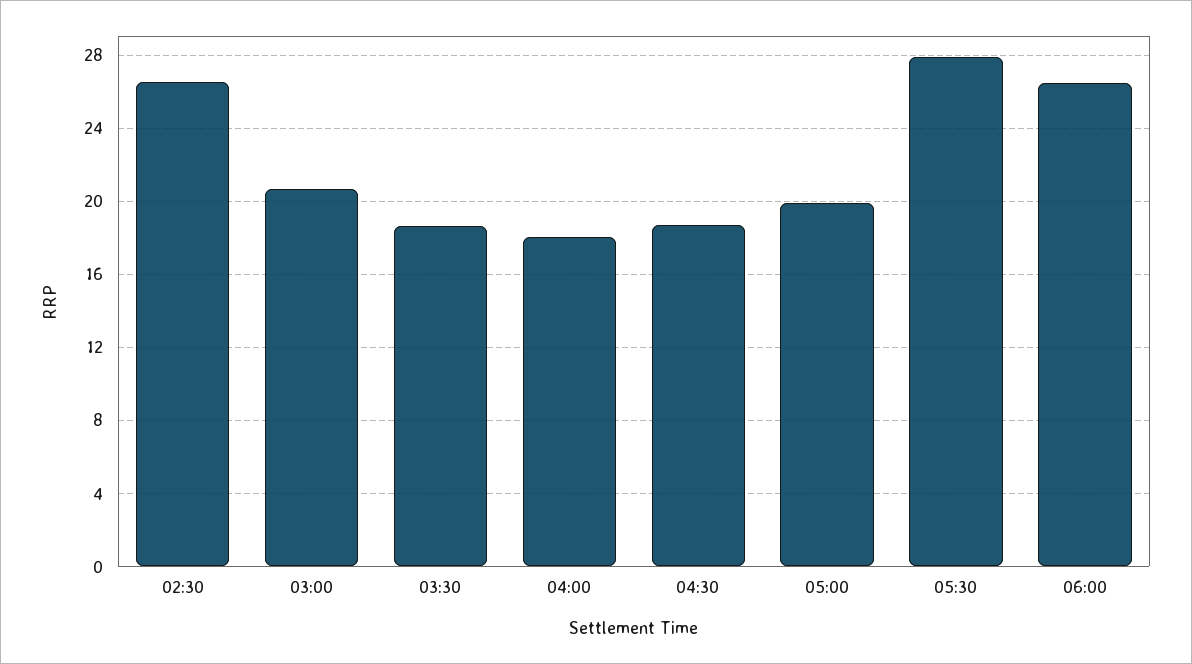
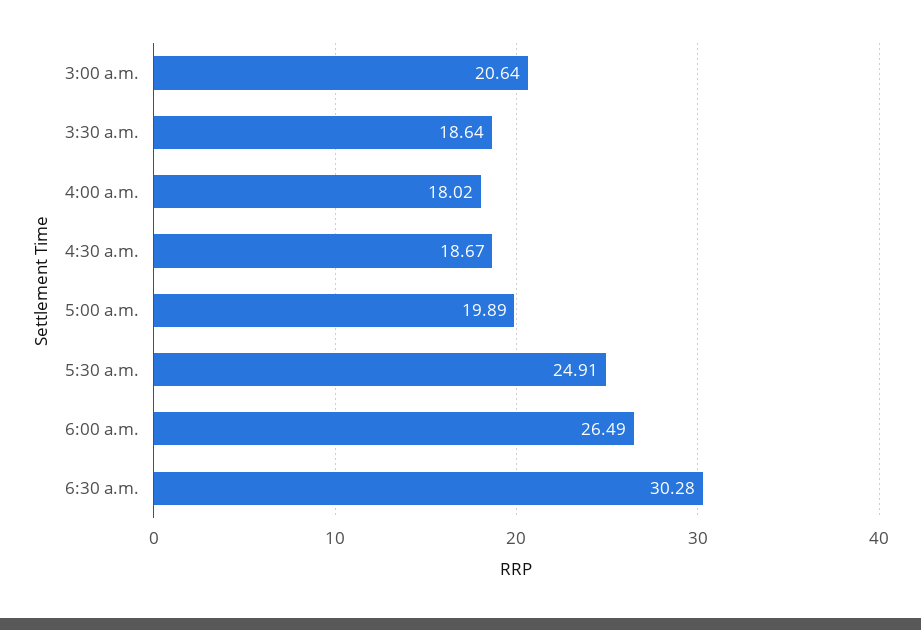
02:30: 26.5 -> none
05:30: 28 -> 24.91
6:30 a.m.: none -> 30.28

